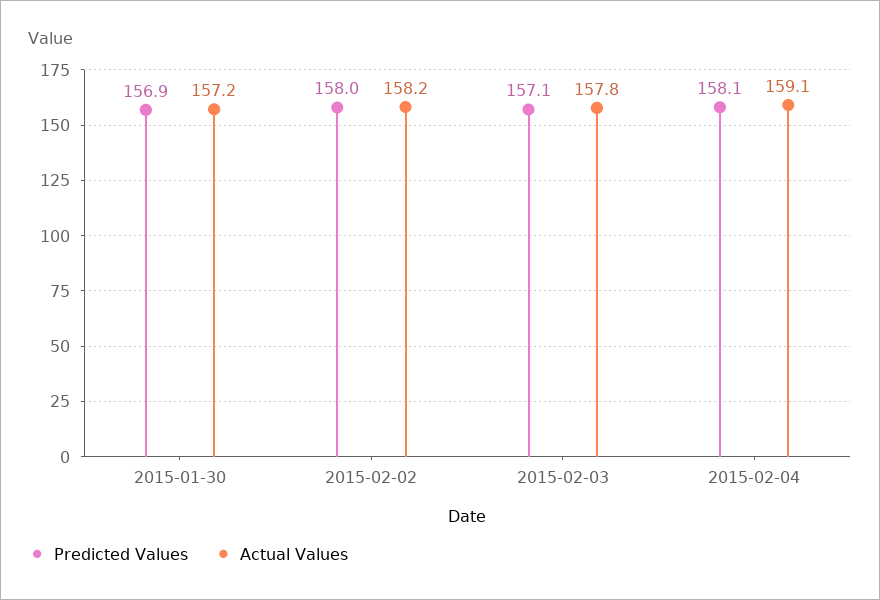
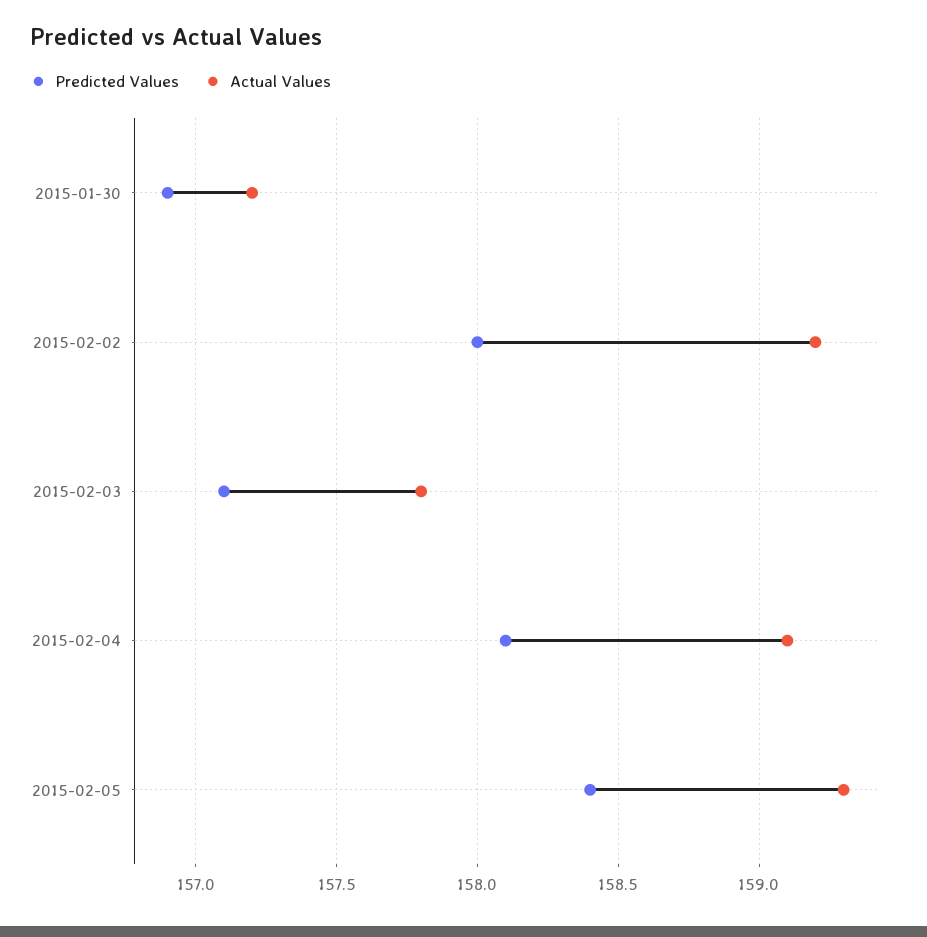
Actual Values, 2015-02-02: 158.2 -> 159.2
Predicted Values, 2015-02-05: none -> 158.4
Actual Values, 2015-02-05: none -> 159.3

